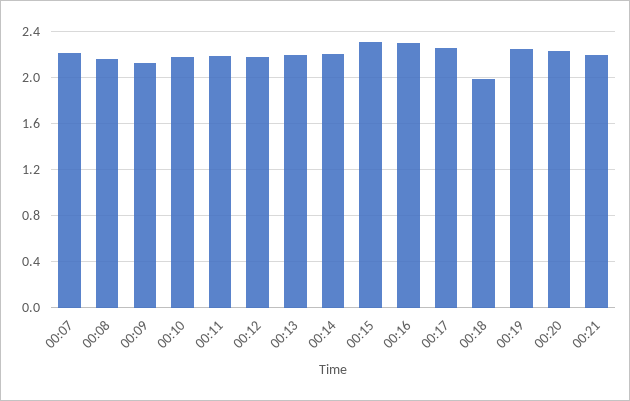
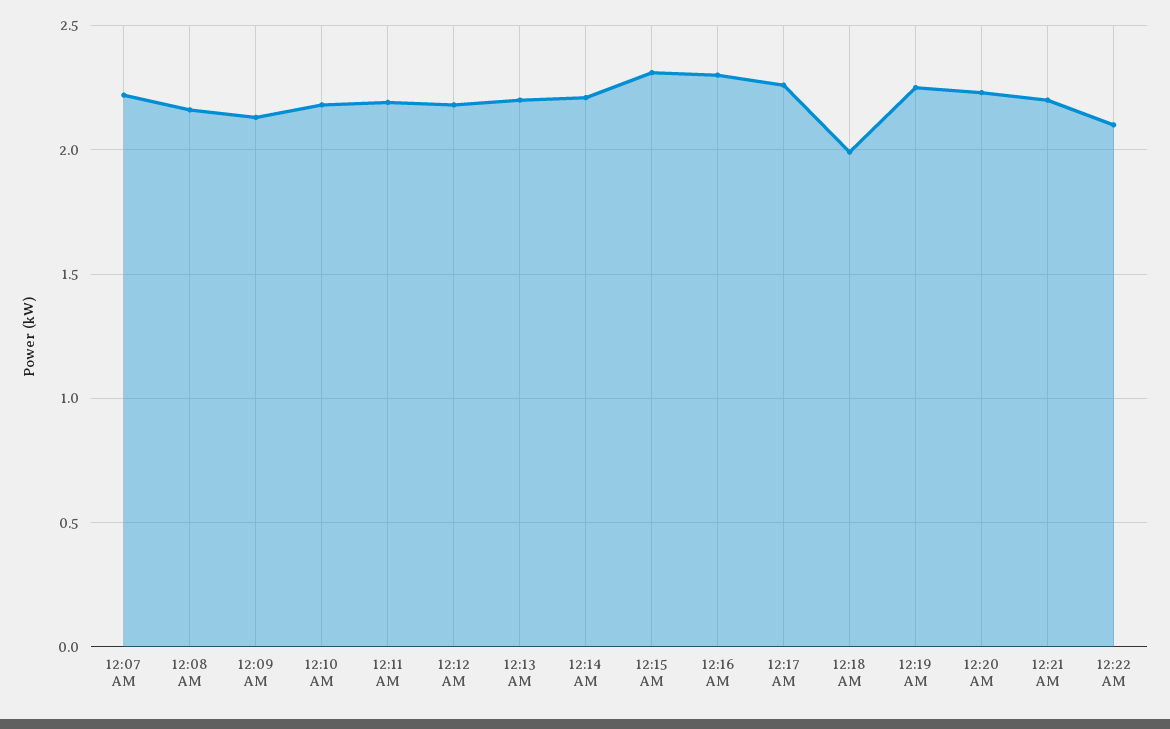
12:22 AM: none -> 2.1

